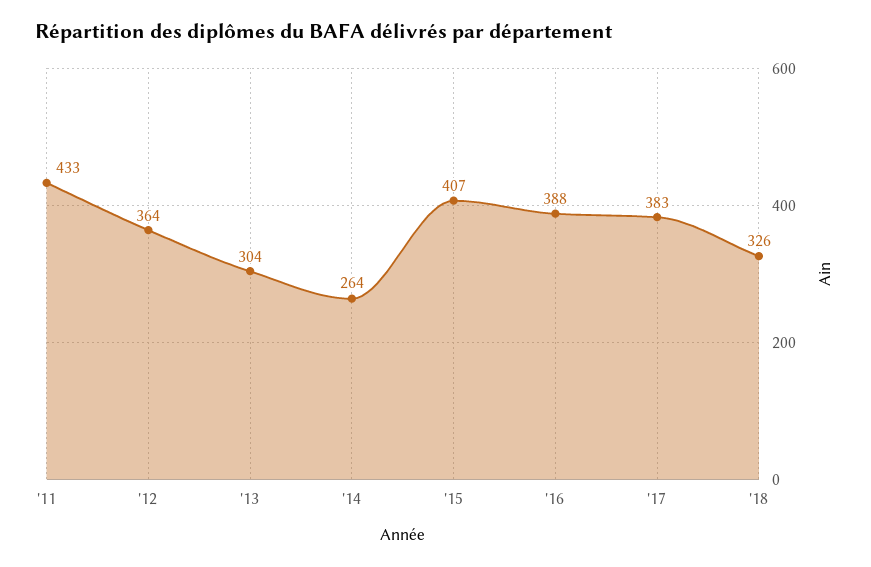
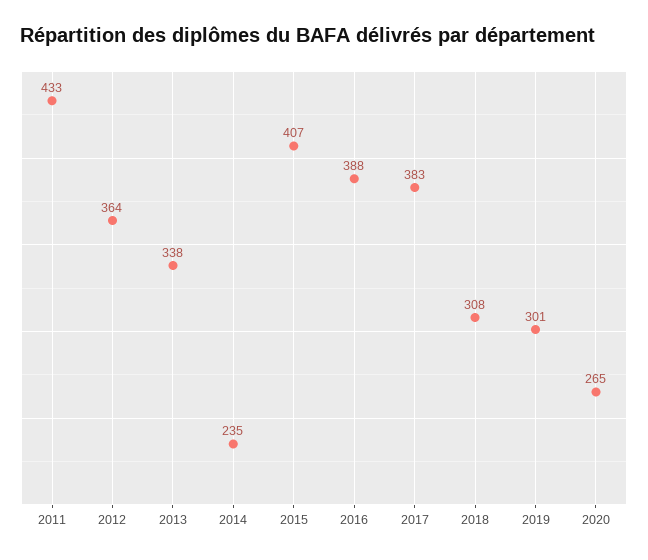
'13: 304 -> 338
'14: 264 -> 235
'18: 326 -> 308
2019: none -> 301
2020: none -> 265

